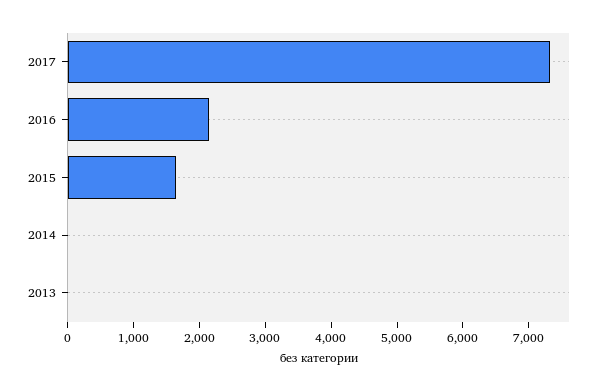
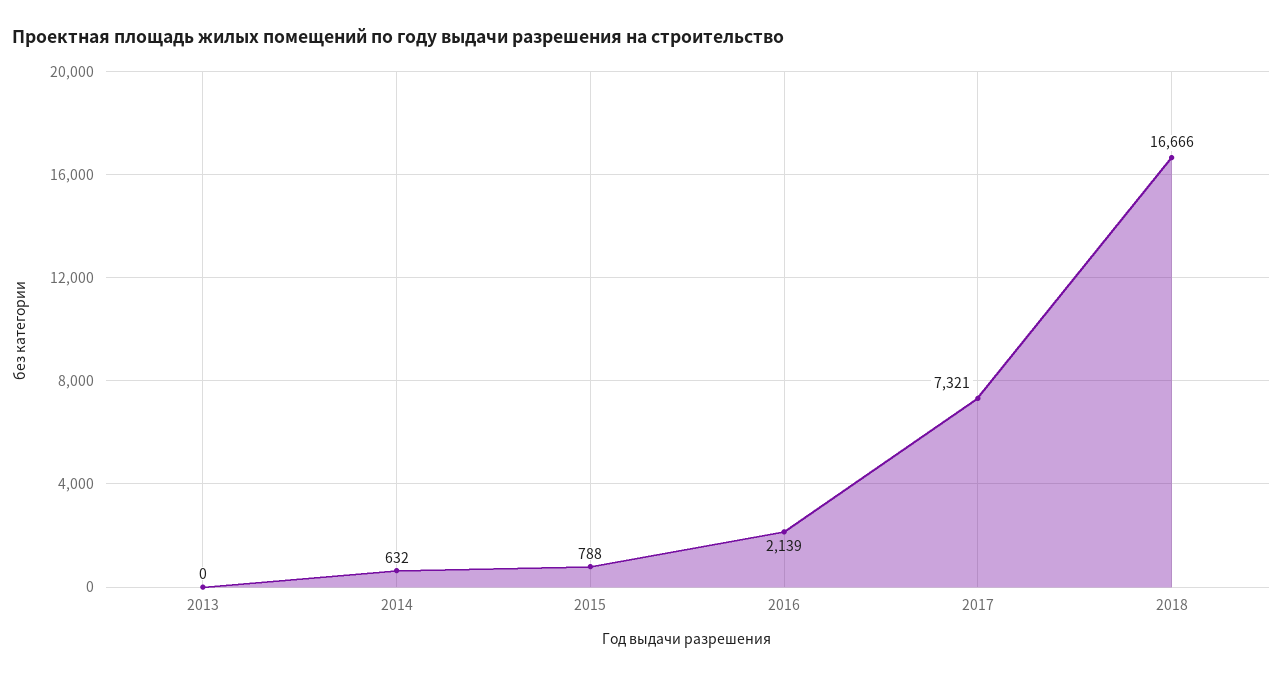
2015: 1600 -> 788
2014: 0 -> 632
2018: none -> 16666

